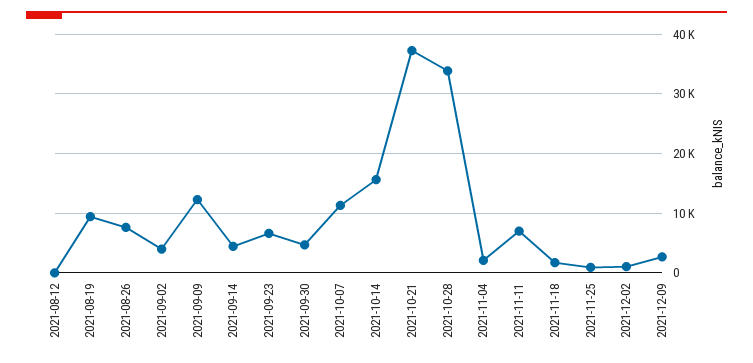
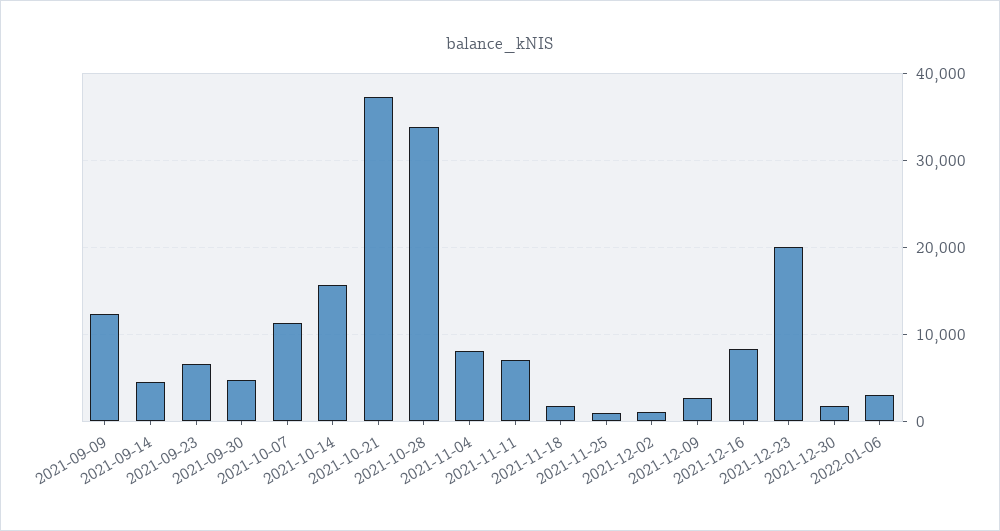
2021-08-12: 0 -> none
2021-08-19: 10000 -> none
2021-08-26: 8000 -> none
2021-09-02: 4000 -> none
2021-11-04: 2000 -> 8000
2021-12-16: none -> 8000
2021-12-23: none -> 20000
2021-12-30: none -> 2000
2022-01-06: none -> 3000

